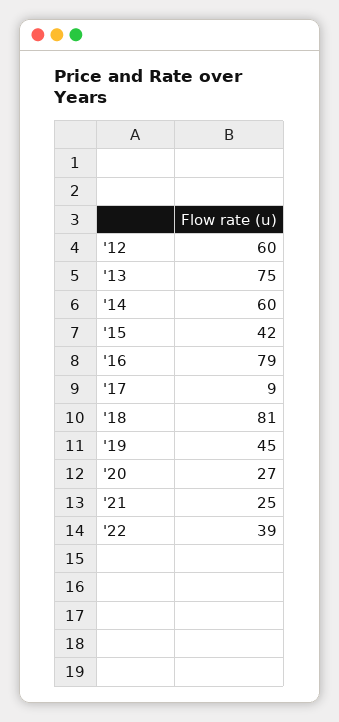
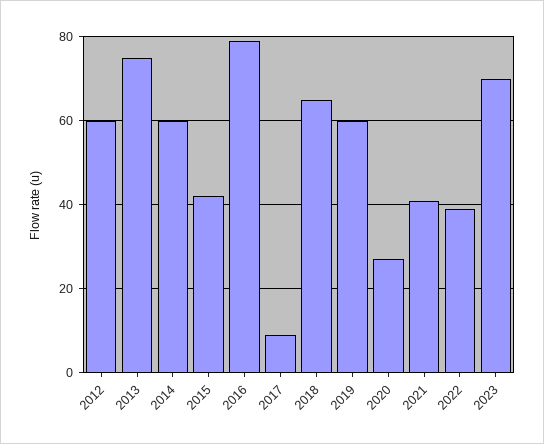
'18: 81 -> 65
'19: 45 -> 60
'21: 25 -> 40
2023: none -> 70

